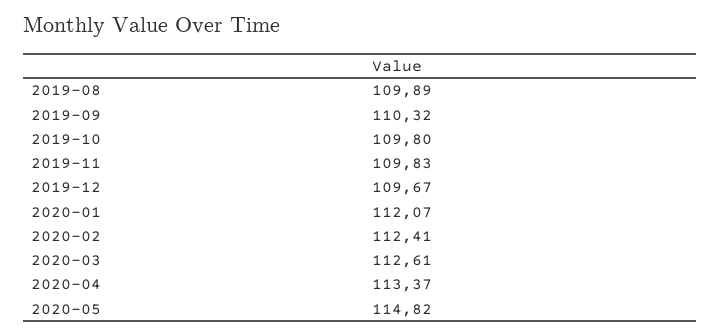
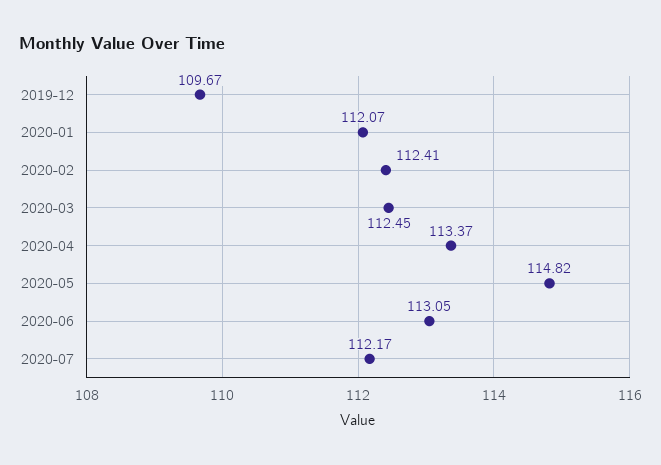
2019-08: 109.89 -> none
2019-09: 110.32 -> none
2019-10: 109.8 -> none
2019-11: 109.83 -> none
2020-03: 112.61 -> 112.45
2020-06: none -> 113.05
2020-07: none -> 112.17

